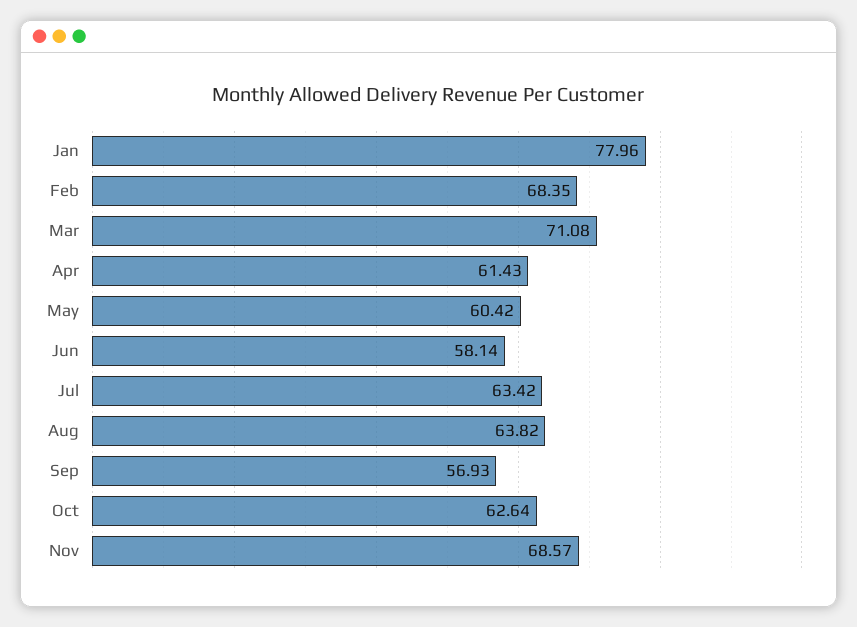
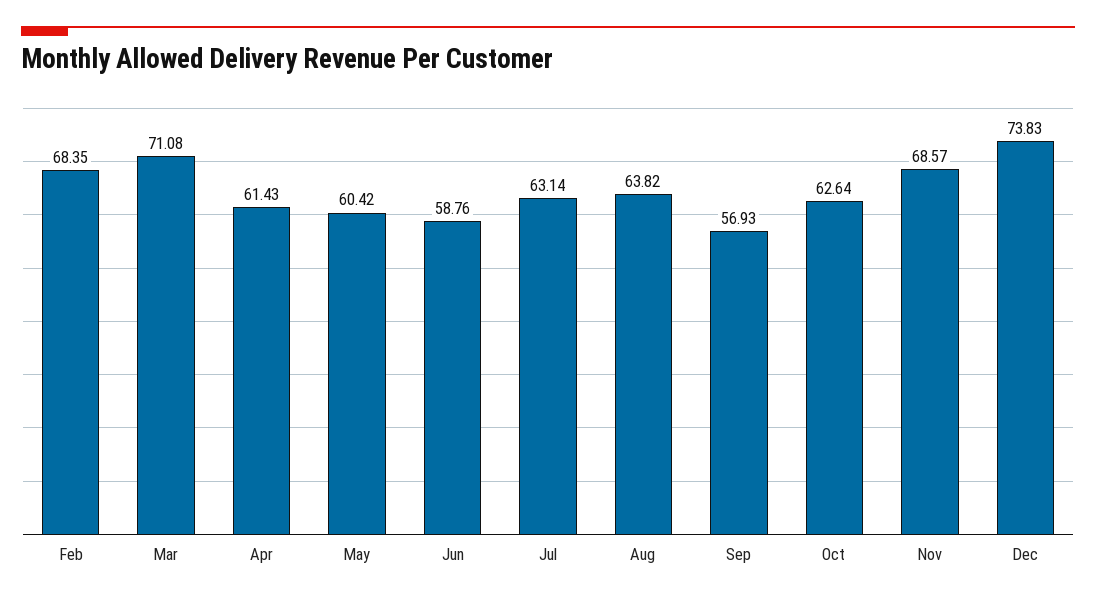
Jan: 77.96 -> none
Jun: 58.14 -> 58.76
Jul: 63.42 -> 63.14
Dec: none -> 73.83

